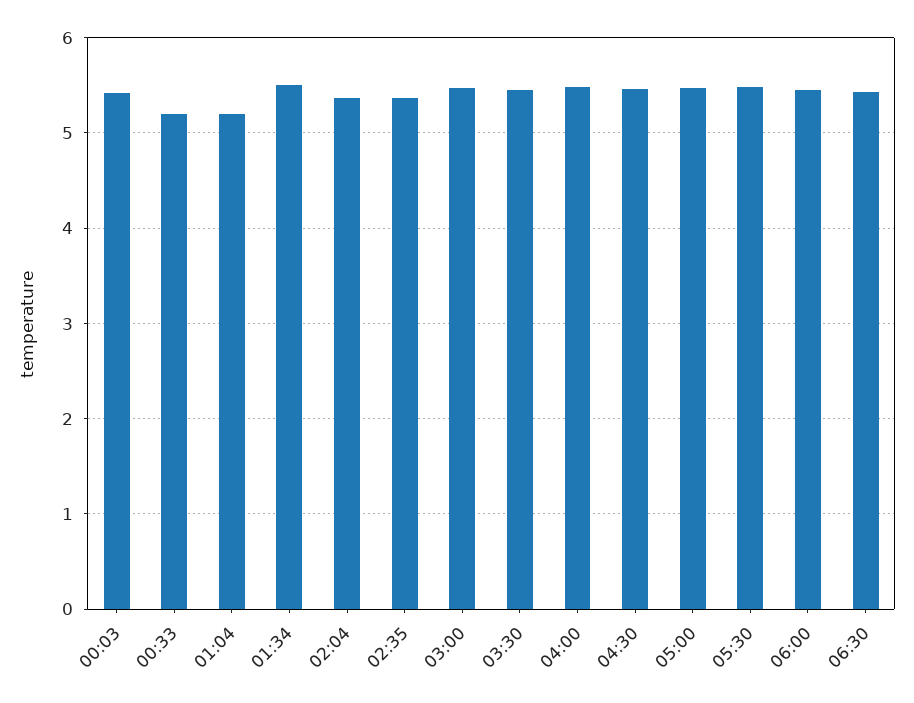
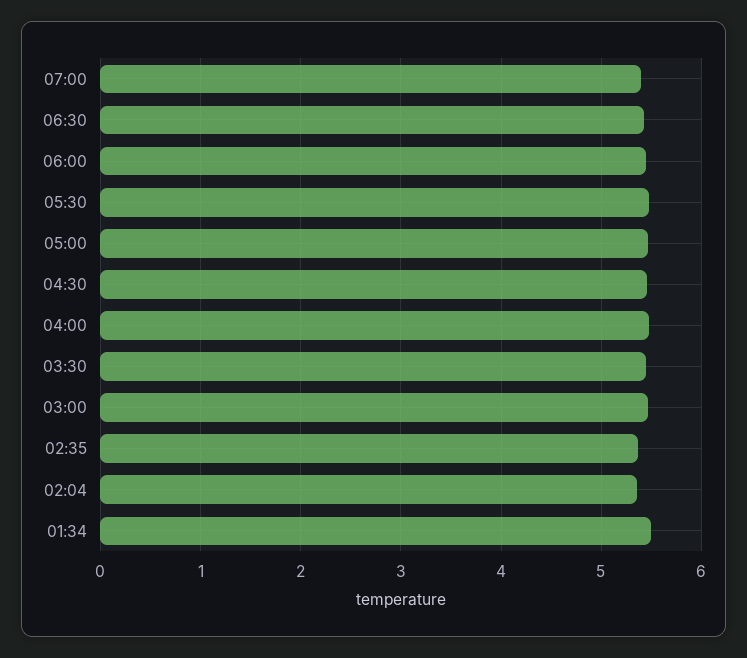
00:03: 5.4 -> none
00:33: 5.2 -> none
01:04: 5.2 -> none
07:00: none -> 5.4

